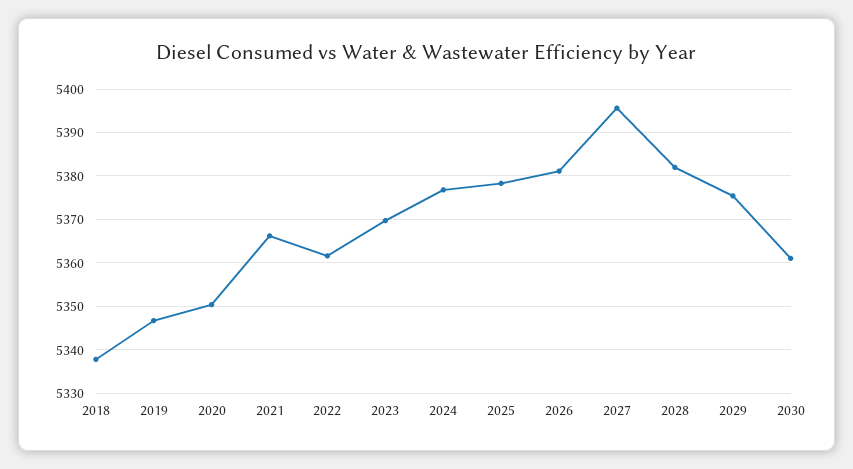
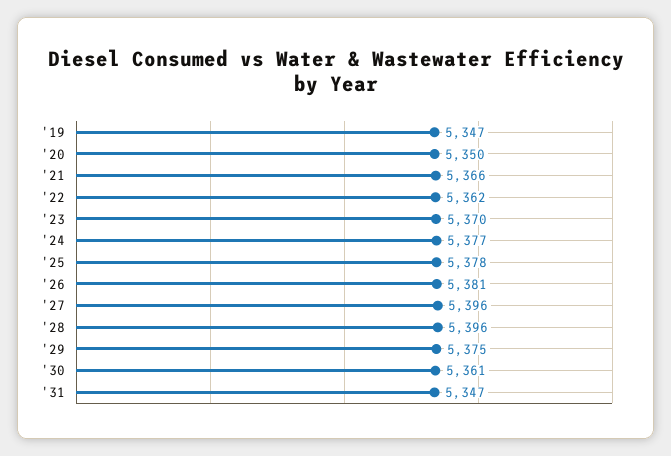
2018: 5338 -> none
2028: 5382 -> 5396
'31: none -> 5347

